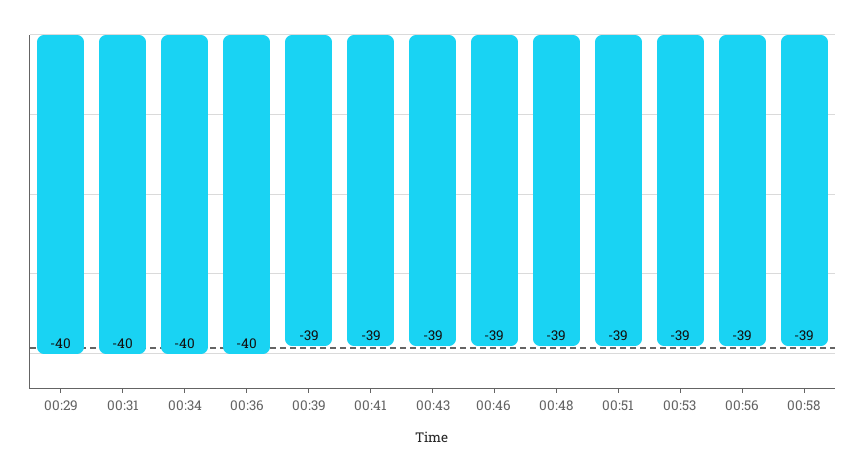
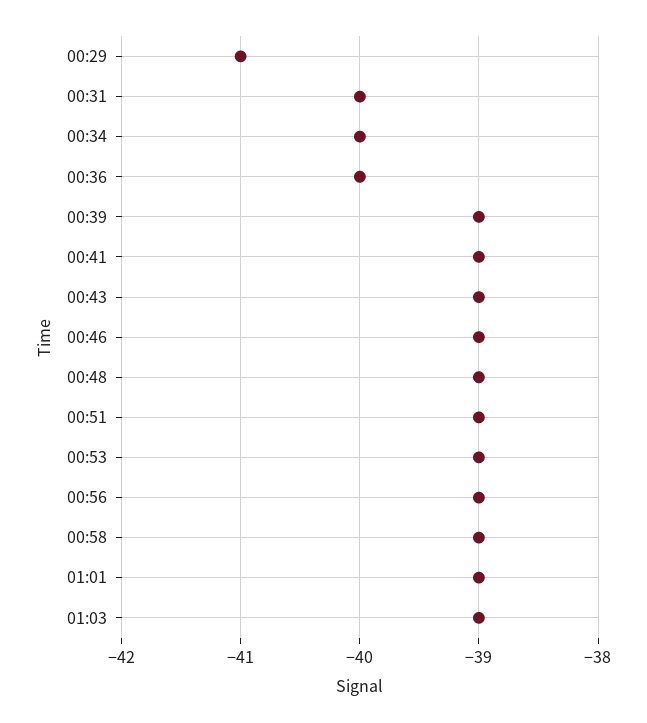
00:29: -40 -> -41
01:01: none -> -39
01:03: none -> -39

